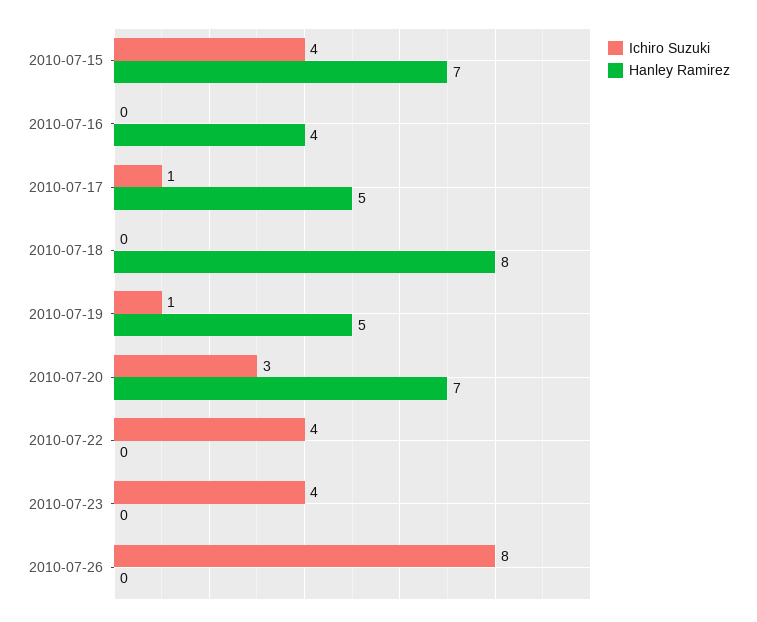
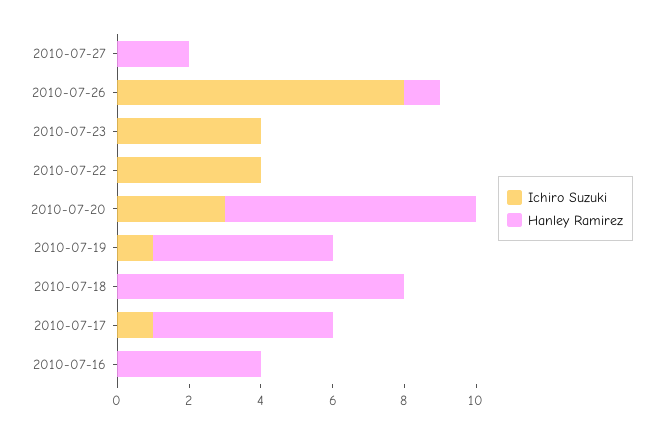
Ichiro Suzuki, 2010-07-15: 4 -> none
Hanley Ramirez, 2010-07-15: 7 -> none
Hanley Ramirez, 2010-07-26: 0 -> 1
Ichiro Suzuki, 2010-07-27: none -> 0
Hanley Ramirez, 2010-07-27: none -> 2

